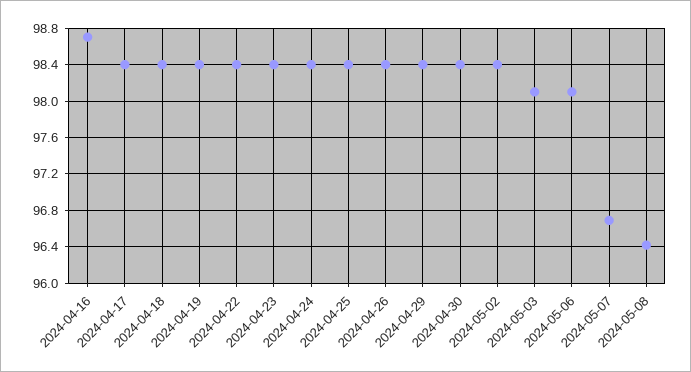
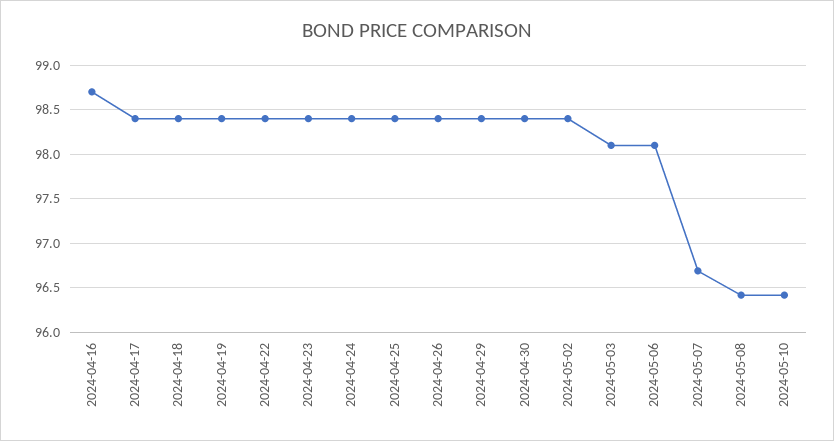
2024-05-10: none -> 96.4

